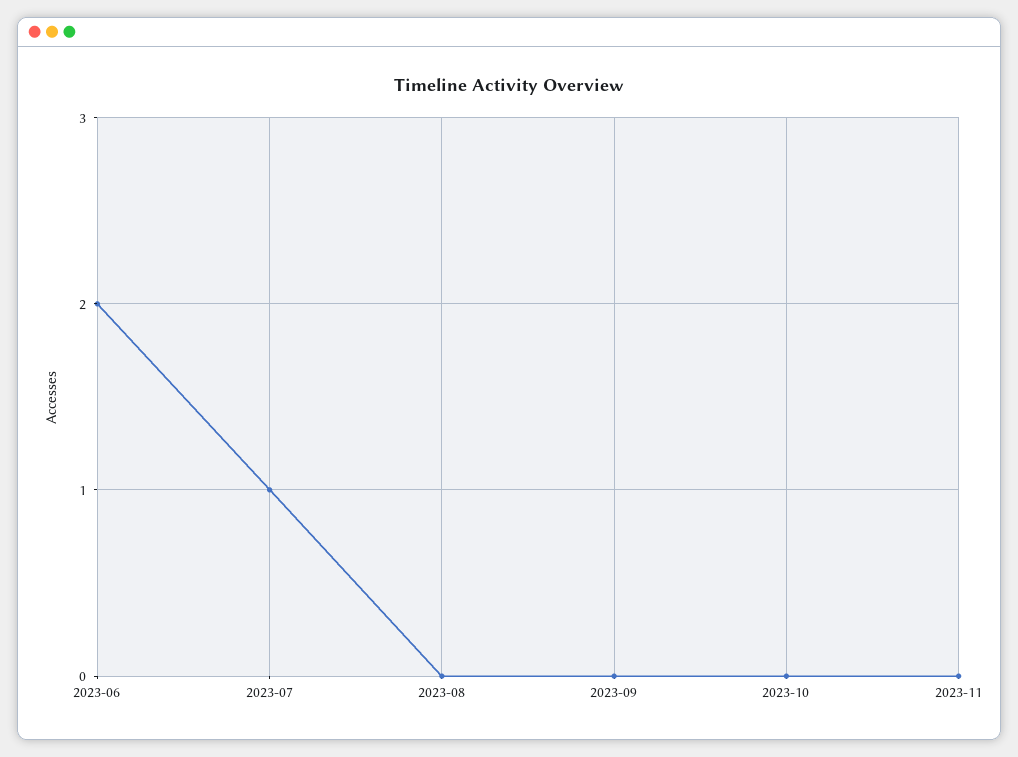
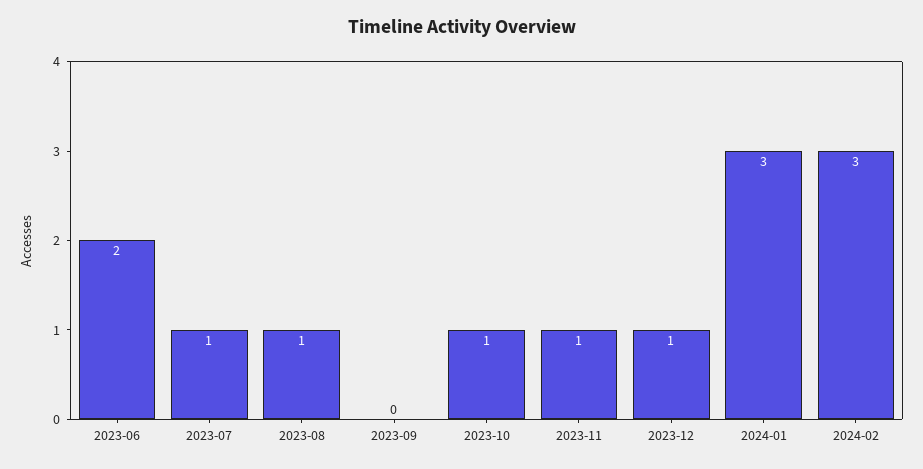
2023-08: 0 -> 1
2023-10: 0 -> 1
2023-11: 0 -> 1
2023-12: none -> 1
2024-01: none -> 3
2024-02: none -> 3

